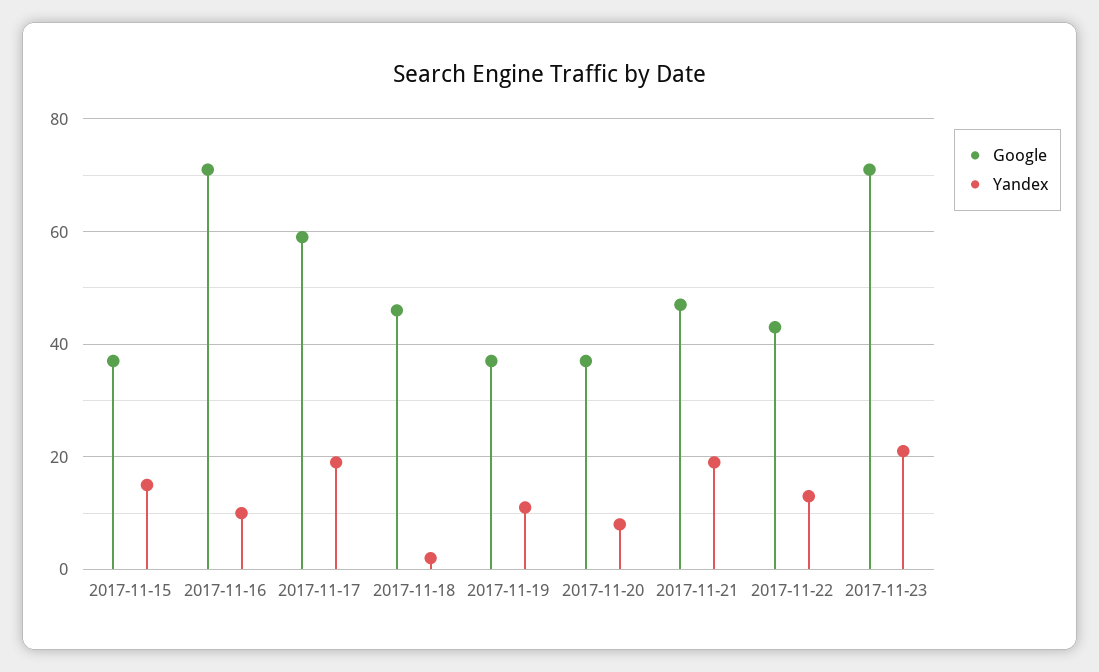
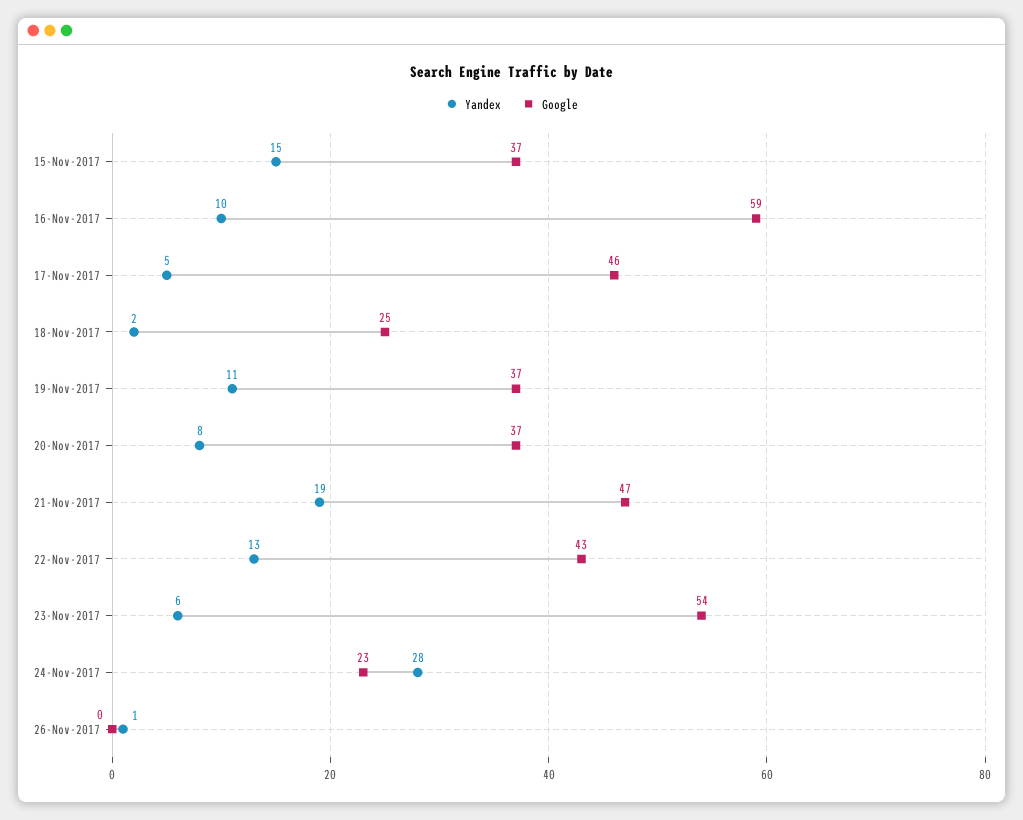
Google, 2017-11-16: 70 -> 59
Google, 2017-11-17: 60 -> 46
Yandex, 2017-11-17: 20 -> 5
Google, 2017-11-18: 45 -> 25
Google, 2017-11-23: 70 -> 54
Yandex, 2017-11-23: 20 -> 6
Yandex, 24-Nov-2017: none -> 28
Google, 24-Nov-2017: none -> 23
Yandex, 26-Nov-2017: none -> 1
Google, 26-Nov-2017: none -> 0

